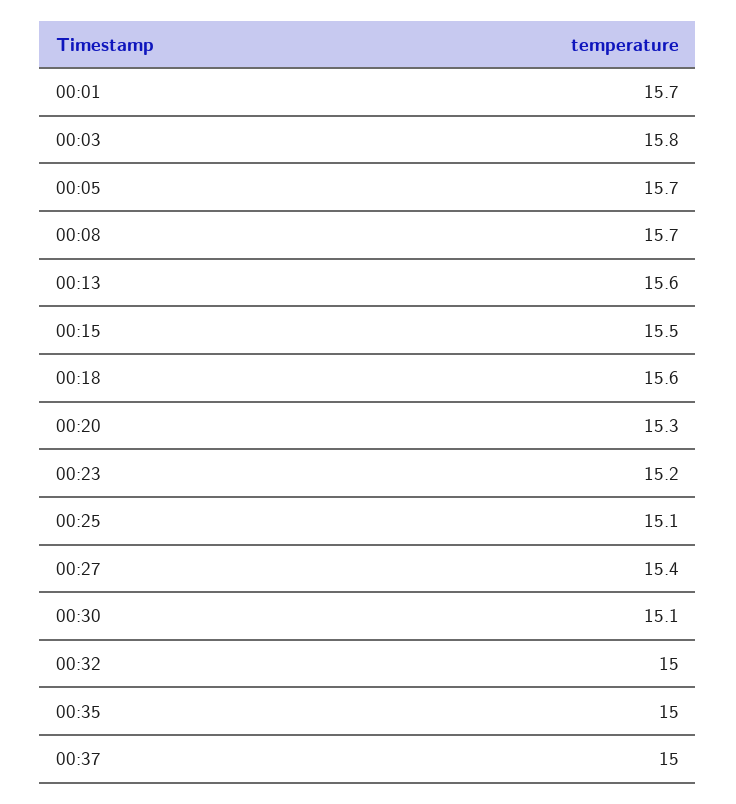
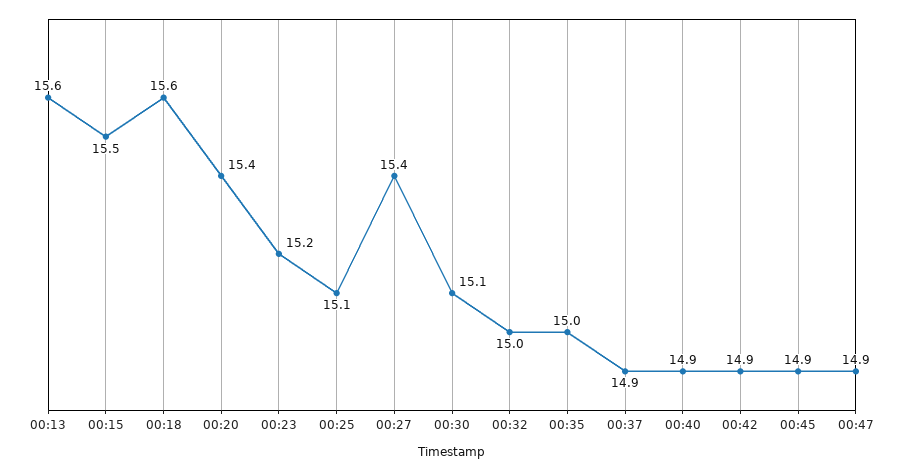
00:01: 15.7 -> none
00:03: 15.8 -> none
00:05: 15.7 -> none
00:08: 15.7 -> none
00:20: 15.3 -> 15.4
00:37: 15 -> 14.9
00:40: none -> 14.9
00:42: none -> 14.9
00:45: none -> 14.9
00:47: none -> 14.9

